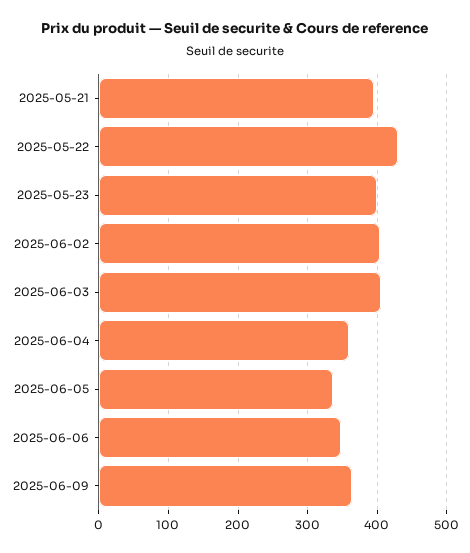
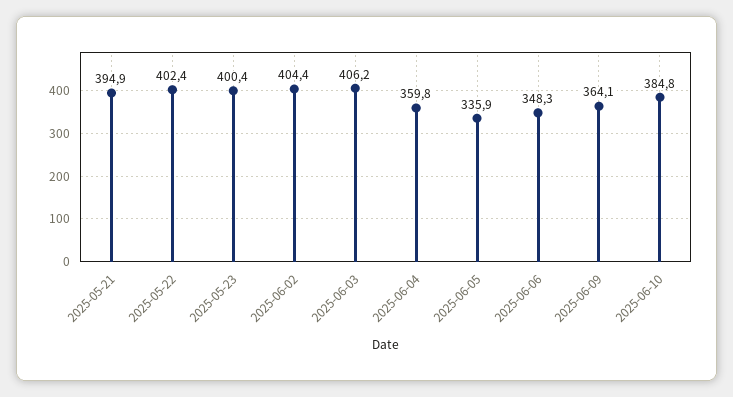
2025-05-22: 430 -> 402.4
2025-06-10: none -> 384.8

